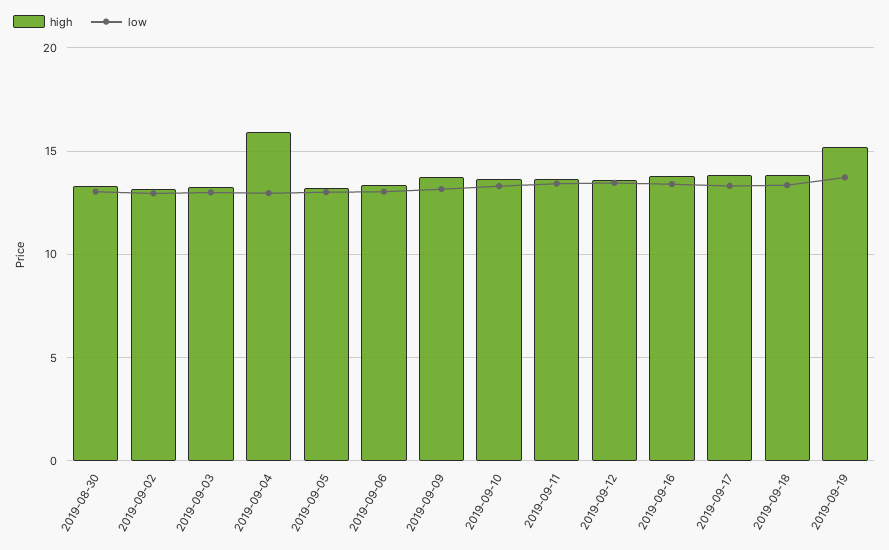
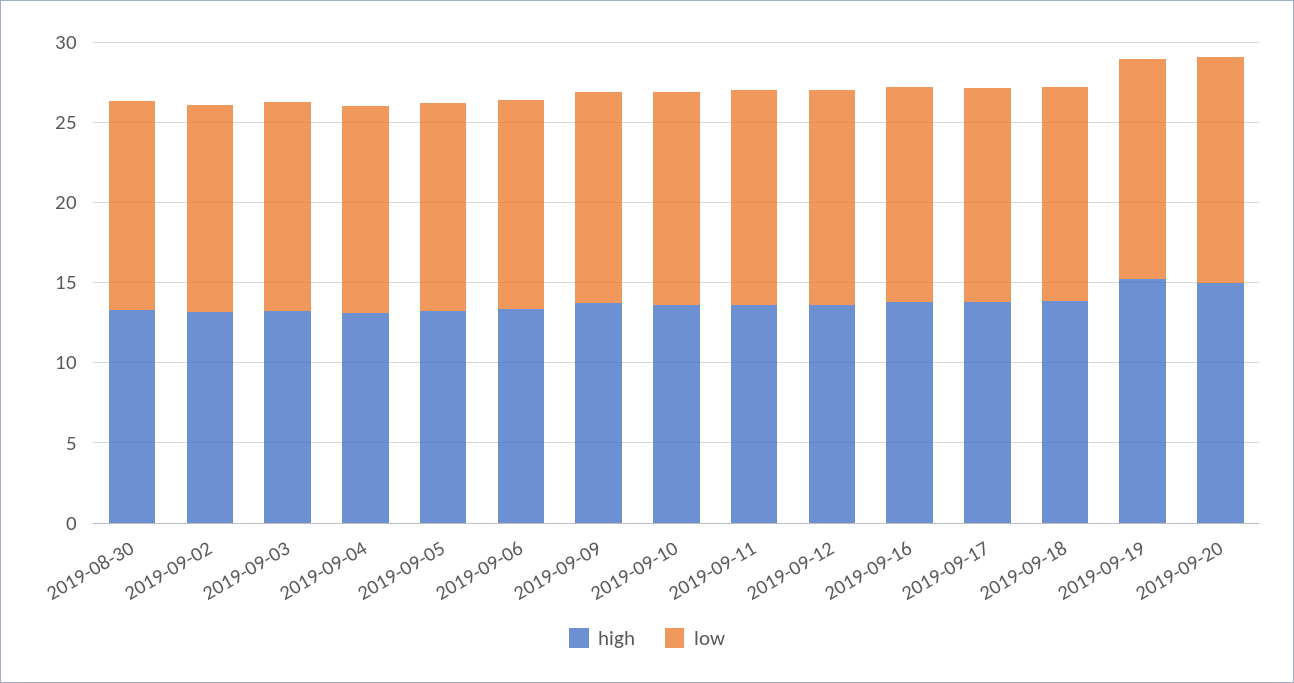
high, 2019-09-04: 16 -> 13
high, 2019-09-20: none -> 15
low, 2019-09-20: none -> 14

